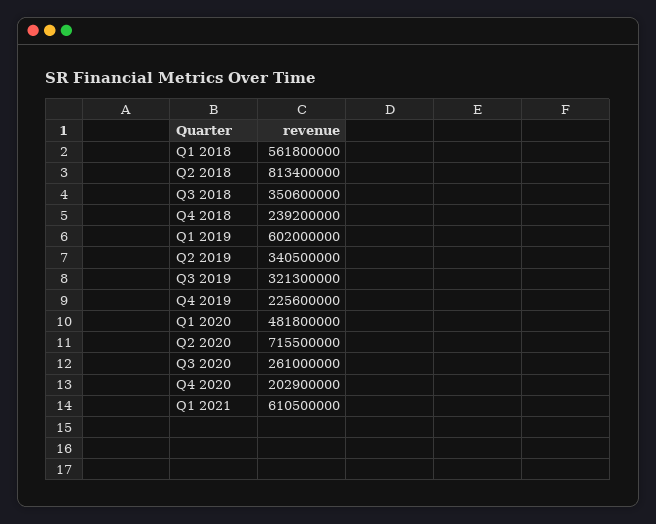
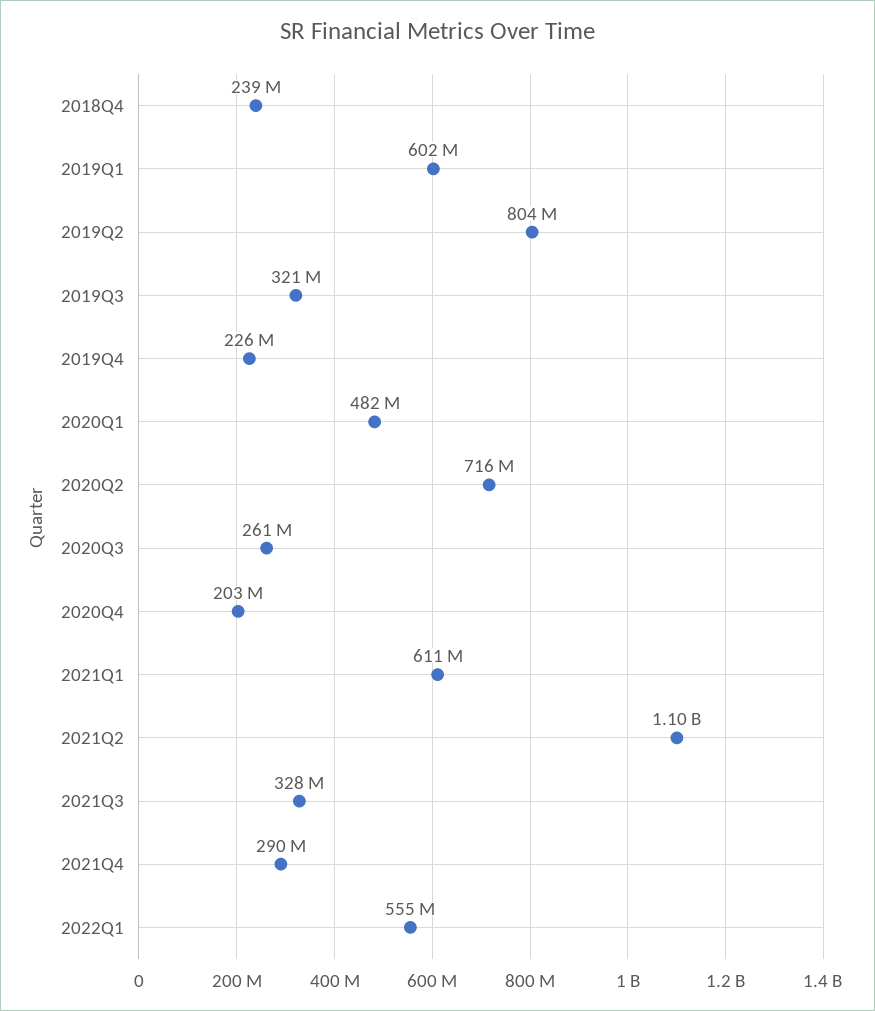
Q1 2018: 561800000 -> none
Q2 2018: 813400000 -> none
Q3 2018: 350600000 -> none
Q2 2019: 340500000 -> 804000000
2021Q2: none -> 1100000000
2021Q3: none -> 328000000
2021Q4: none -> 290000000
2022Q1: none -> 555000000

